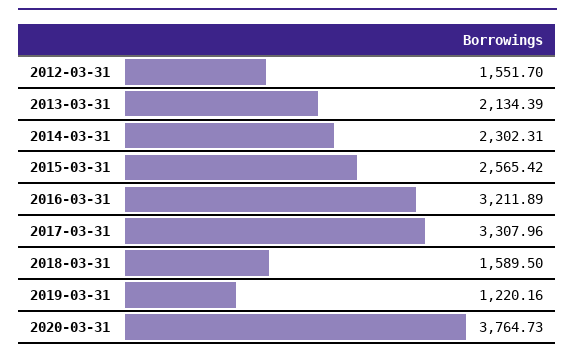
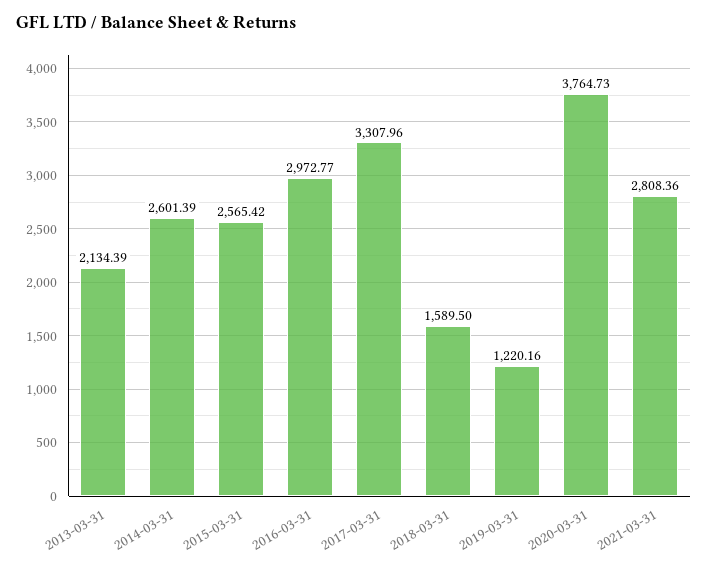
2012-03-31: 1551.7 -> none
2014-03-31: 2302.31 -> 2601.39
2016-03-31: 3211.89 -> 2972.77
2021-03-31: none -> 2808.36

